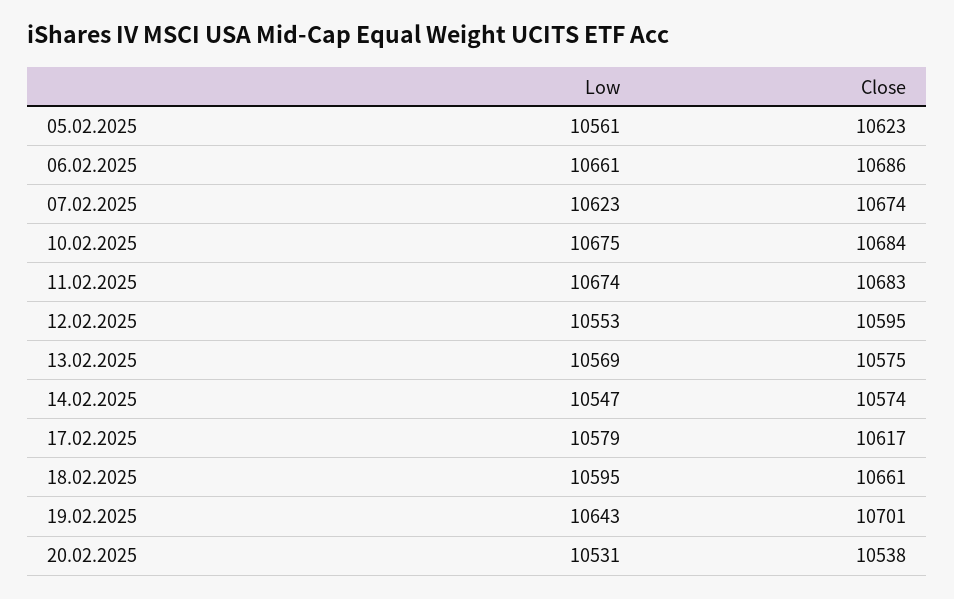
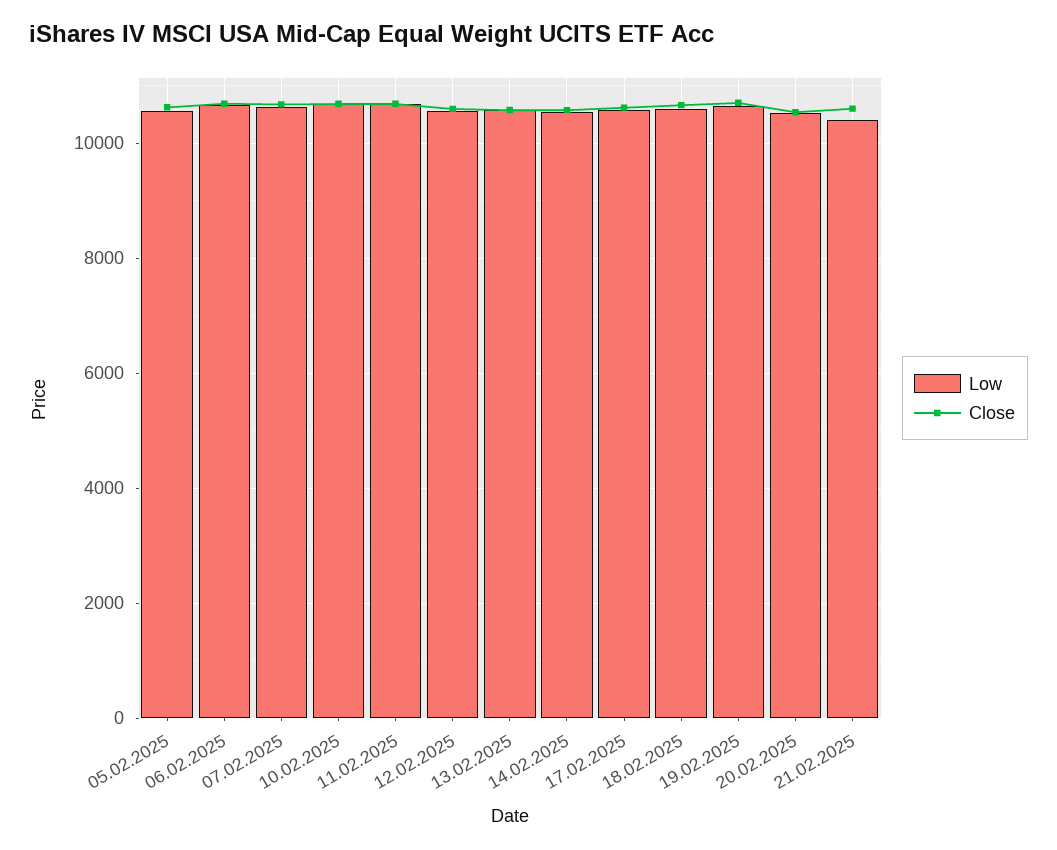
Low, 21.02.2025: none -> 10400
Close, 21.02.2025: none -> 10600

